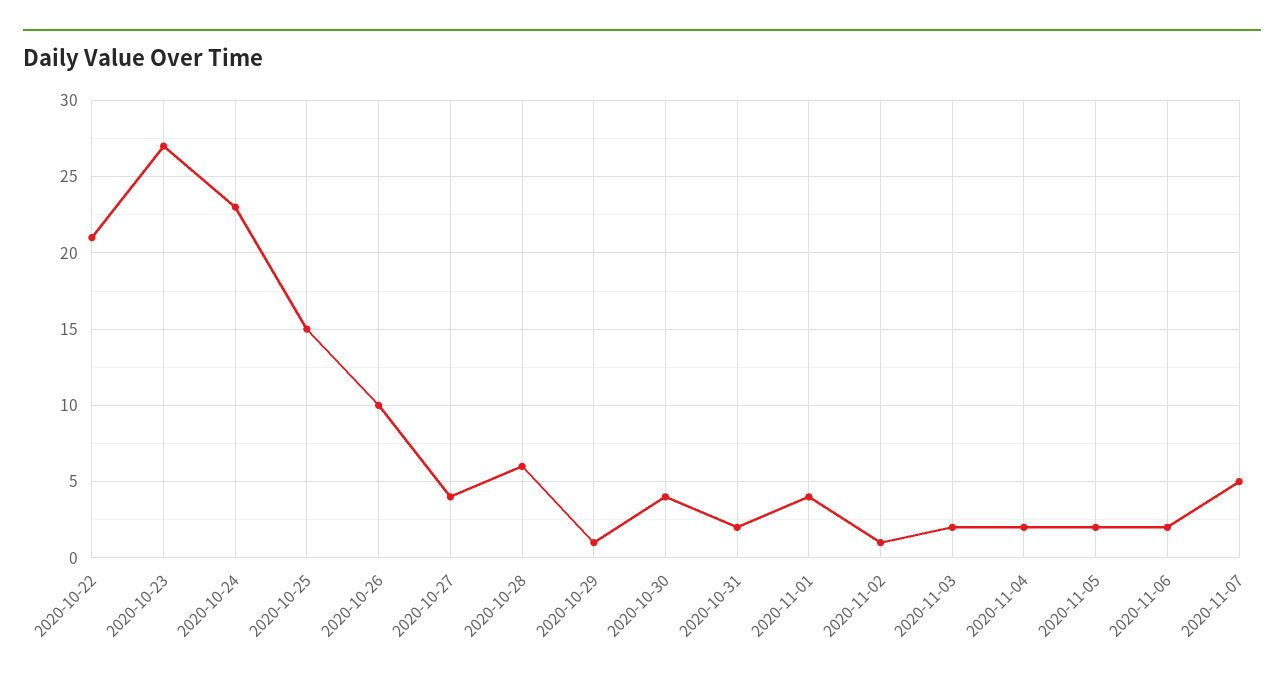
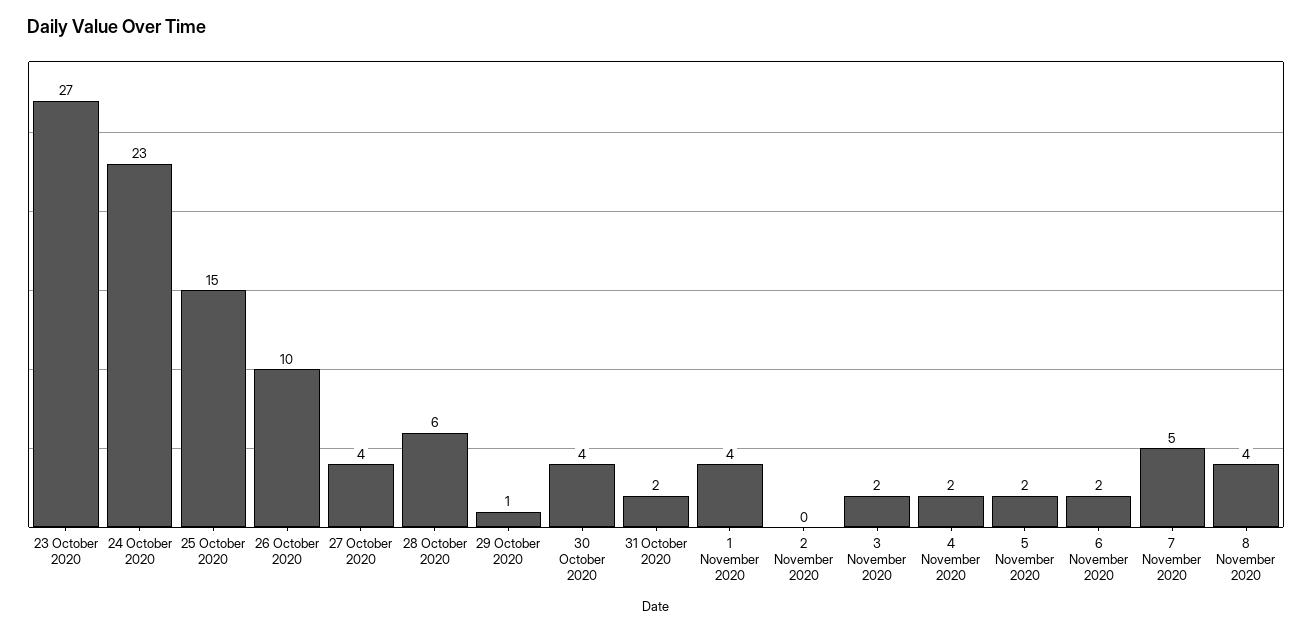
2020-10-22: 21 -> none
2020-11-02: 1 -> 0
8 November 2020: none -> 4

